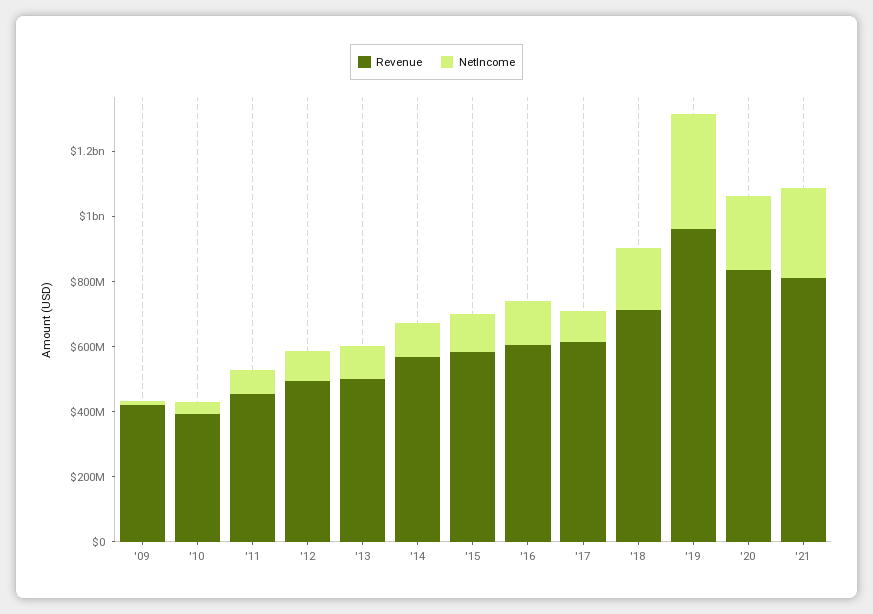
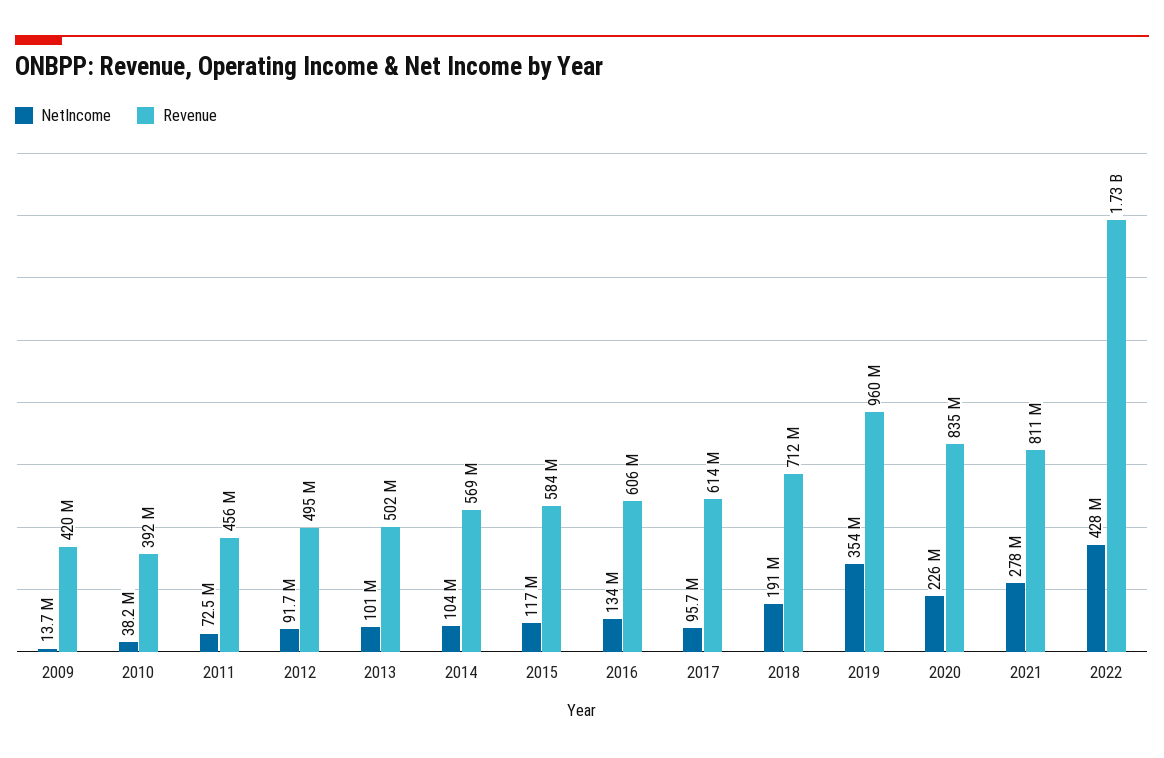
NetIncome, 2022: none -> 428000000
Revenue, 2022: none -> 1730000000

